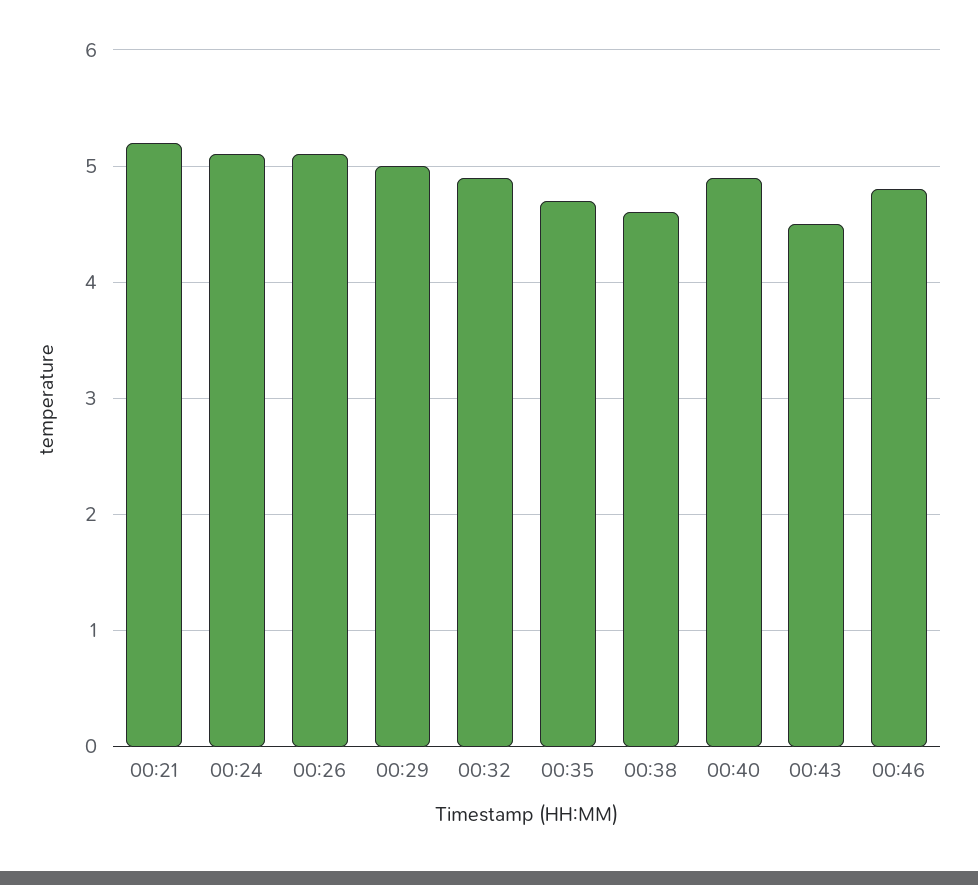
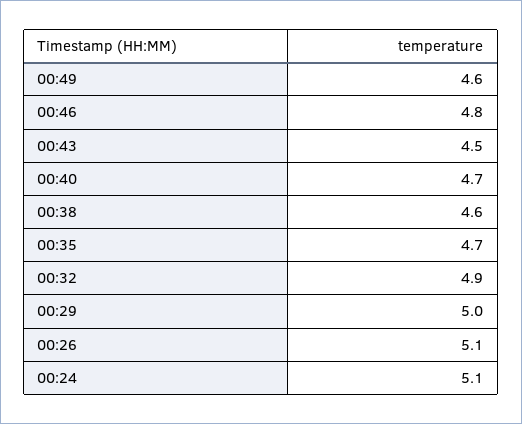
00:21: 5.2 -> none
00:40: 4.9 -> 4.7
00:49: none -> 4.6

